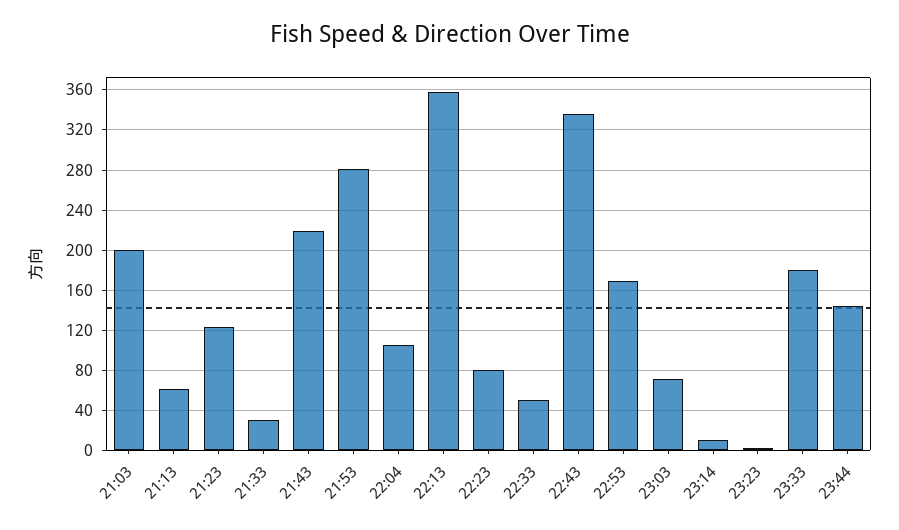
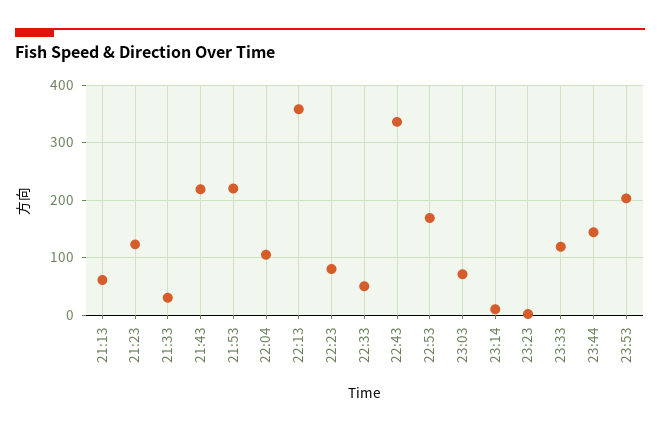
21:03: 200 -> none
21:53: 280 -> 220
23:33: 180 -> 120
23:53: none -> 200

